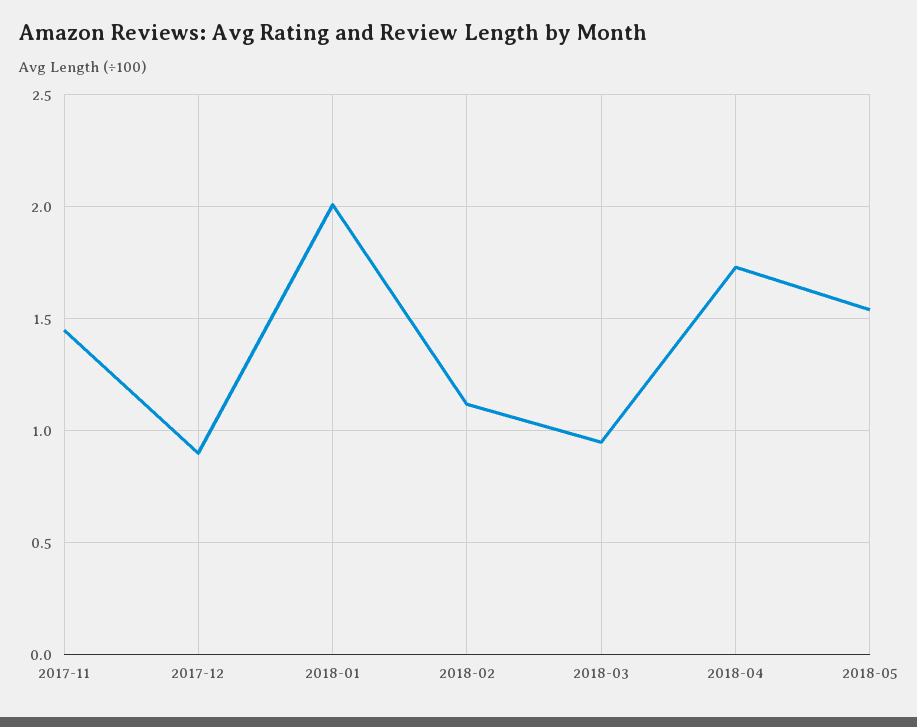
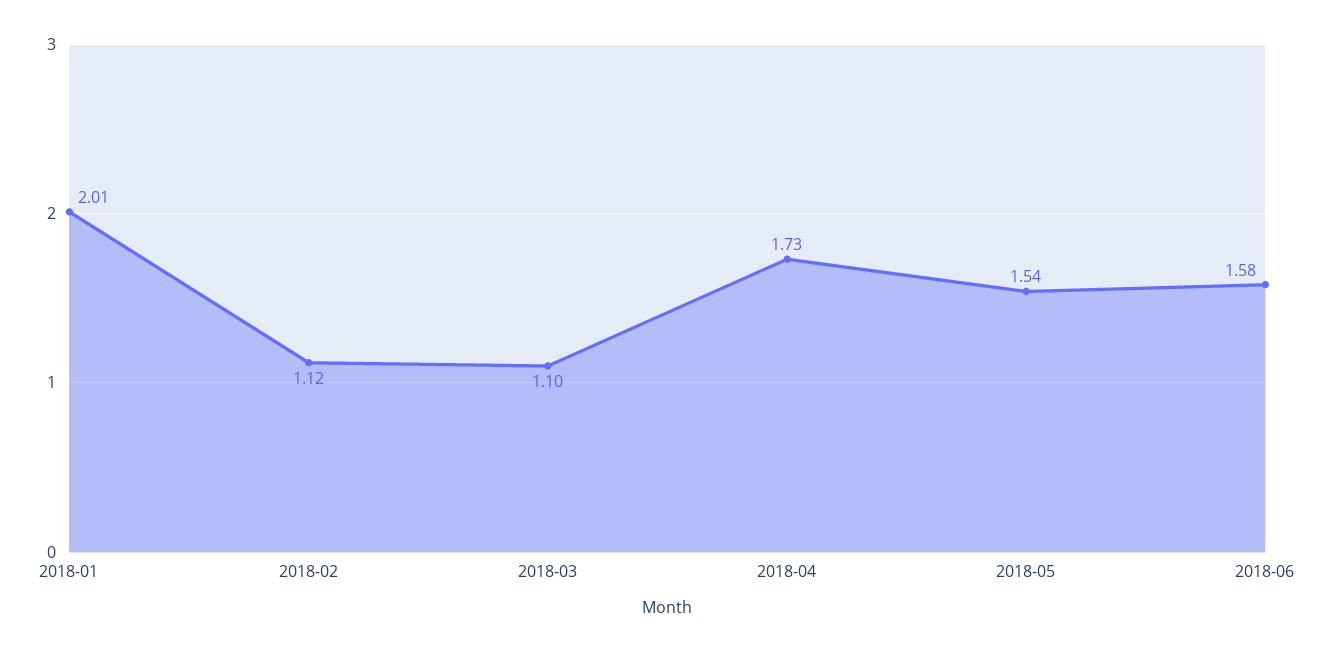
2017-11: 1.45 -> none
2017-12: 0.9 -> none
2018-03: 0.95 -> 1.1
2018-06: none -> 1.58

